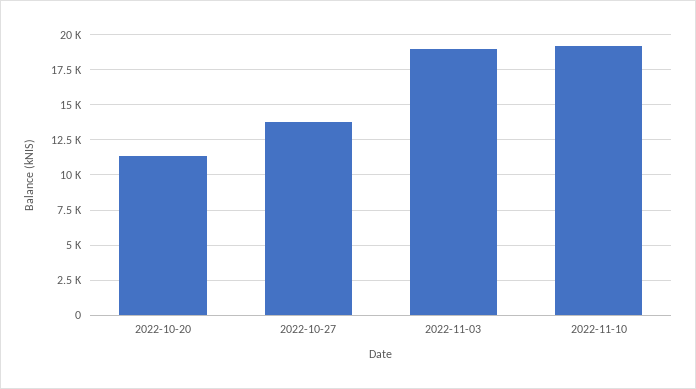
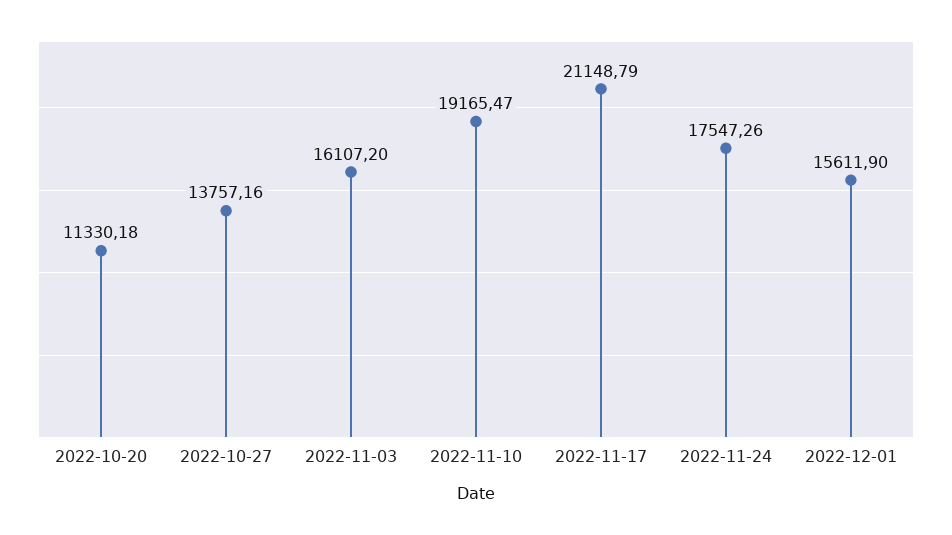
2022-11-03: 19000 -> 16107.2
2022-11-17: none -> 21148.79
2022-11-24: none -> 17547.26
2022-12-01: none -> 15611.9

